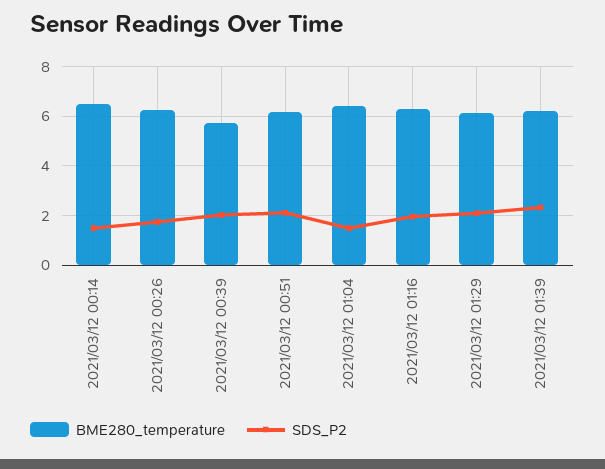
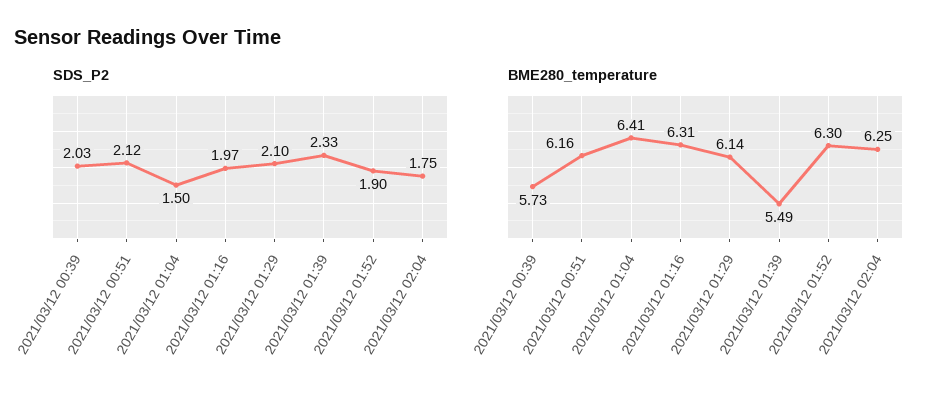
BME280_temperature, 2021/03/12 00:14: 6.5 -> none
SDS_P2, 2021/03/12 00:14: 1.5 -> none
BME280_temperature, 2021/03/12 00:26: 6.25 -> none
SDS_P2, 2021/03/12 00:26: 1.75 -> none
BME280_temperature, 2021/03/12 01:39: 6.25 -> 5.49
SDS_P2, 2021/03/12 01:52: none -> 1.9
SDS_P2, 2021/03/12 02:04: none -> 1.75
BME280_temperature, 2021/03/12 01:52: none -> 6.3
BME280_temperature, 2021/03/12 02:04: none -> 6.25

